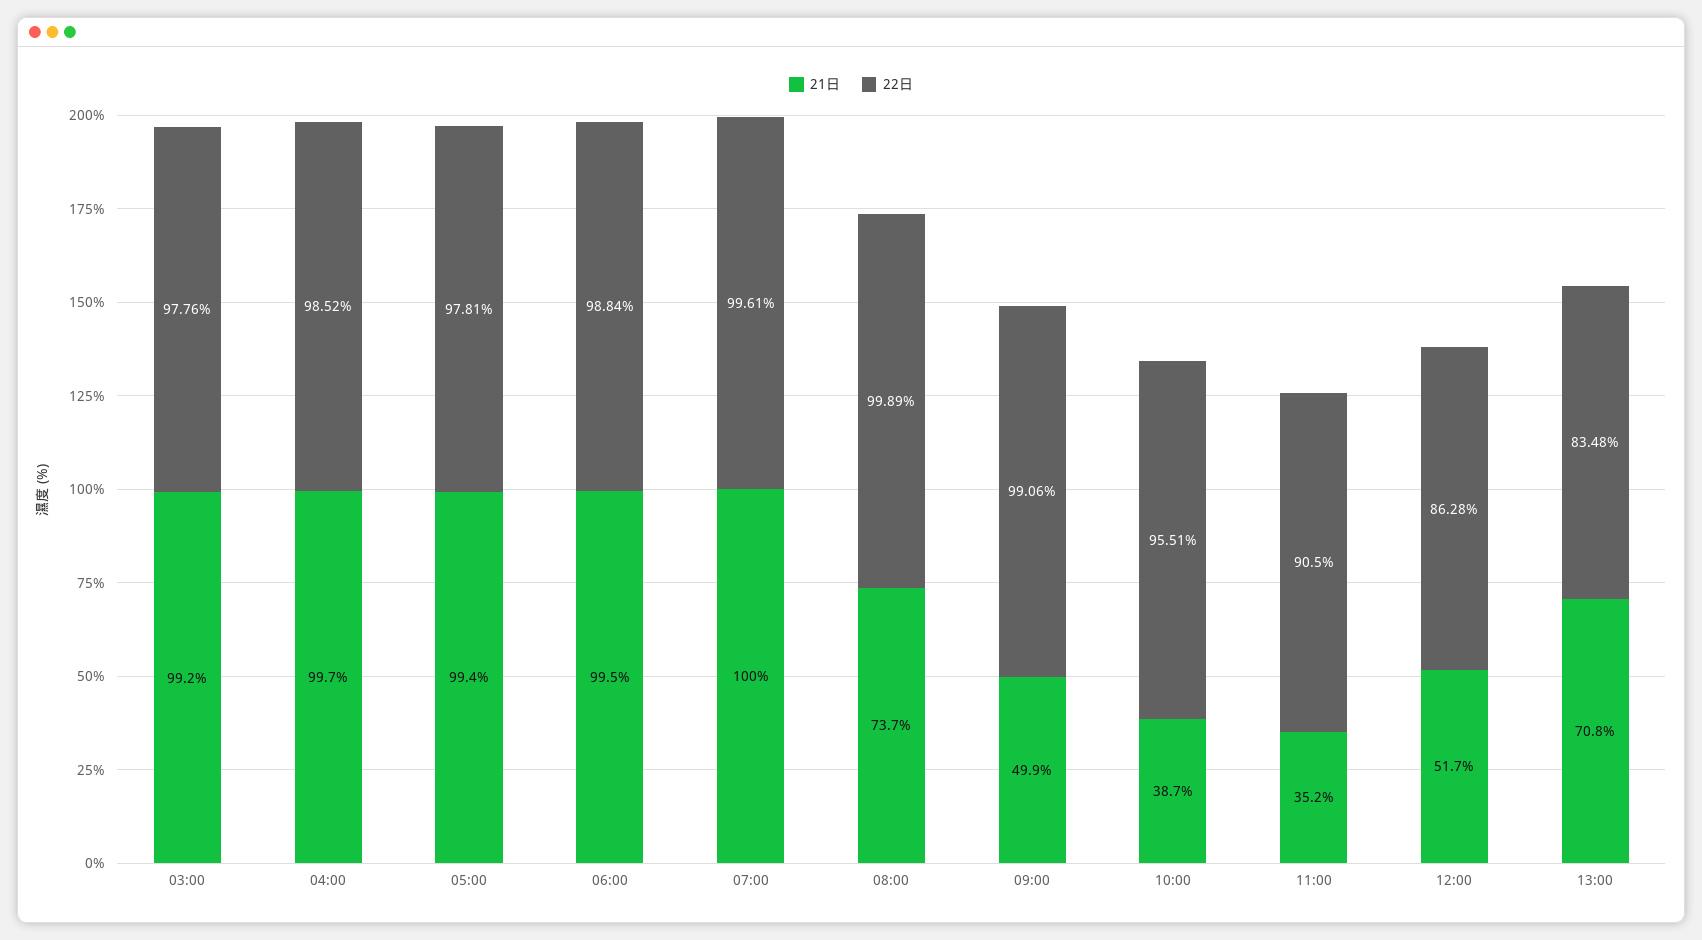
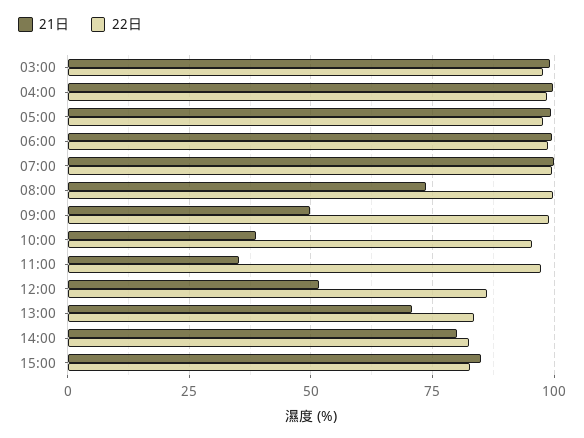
22日, 11:00: 90.5 -> 97.5
21日, 14:00: none -> 80
22日, 14:00: none -> 82.5
21日, 15:00: none -> 85
22日, 15:00: none -> 82.5

